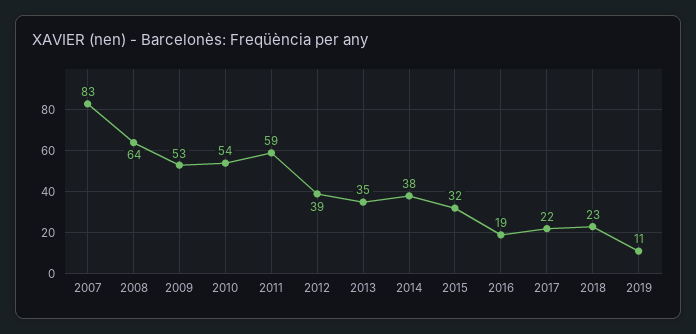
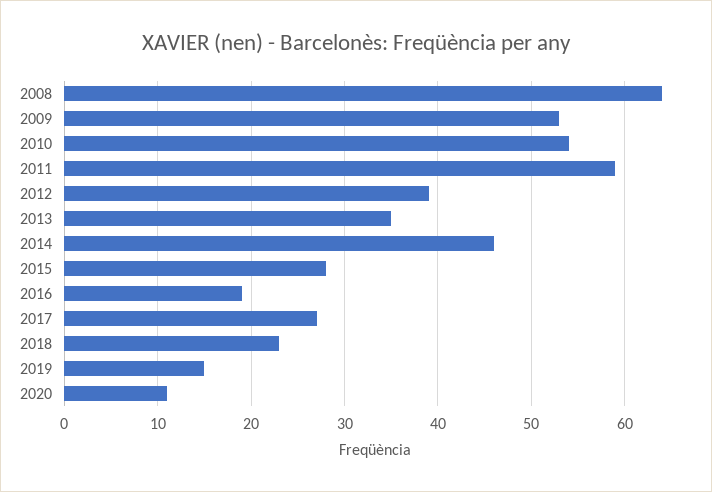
2007: 83 -> none
2014: 38 -> 46
2015: 32 -> 28
2017: 22 -> 27
2019: 11 -> 15
2020: none -> 11

